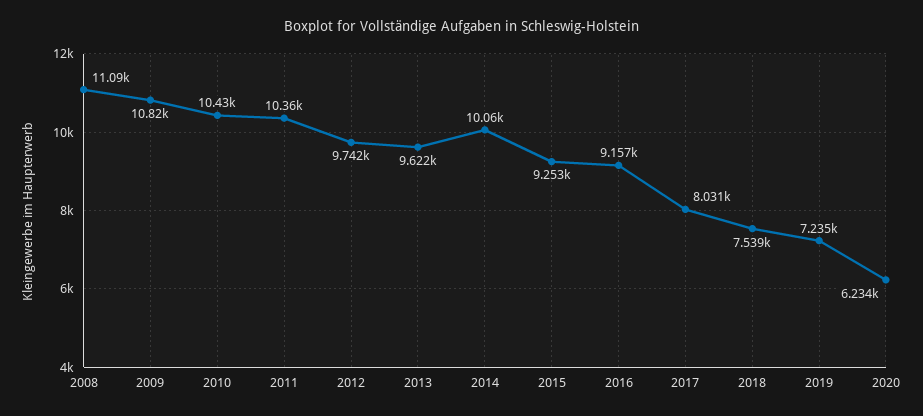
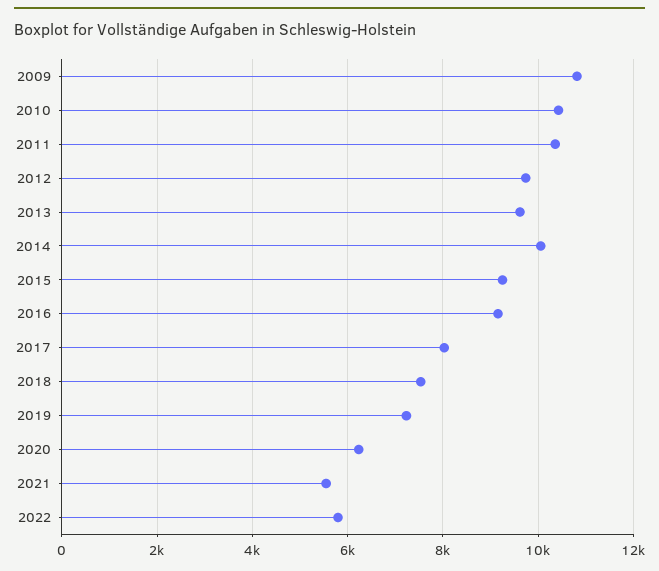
2008: 11090 -> none
2021: none -> 5600
2022: none -> 5800

